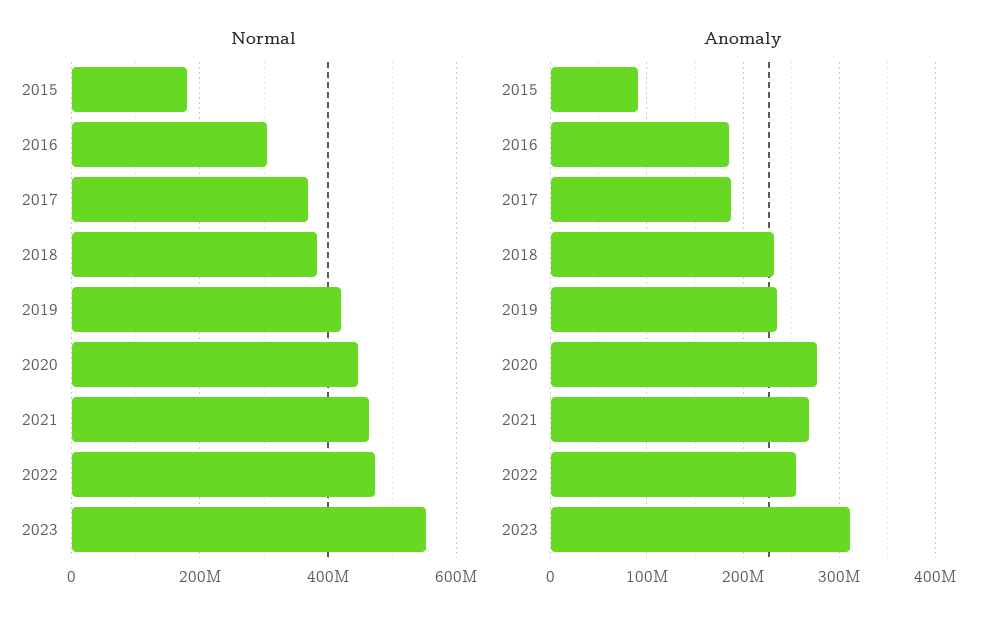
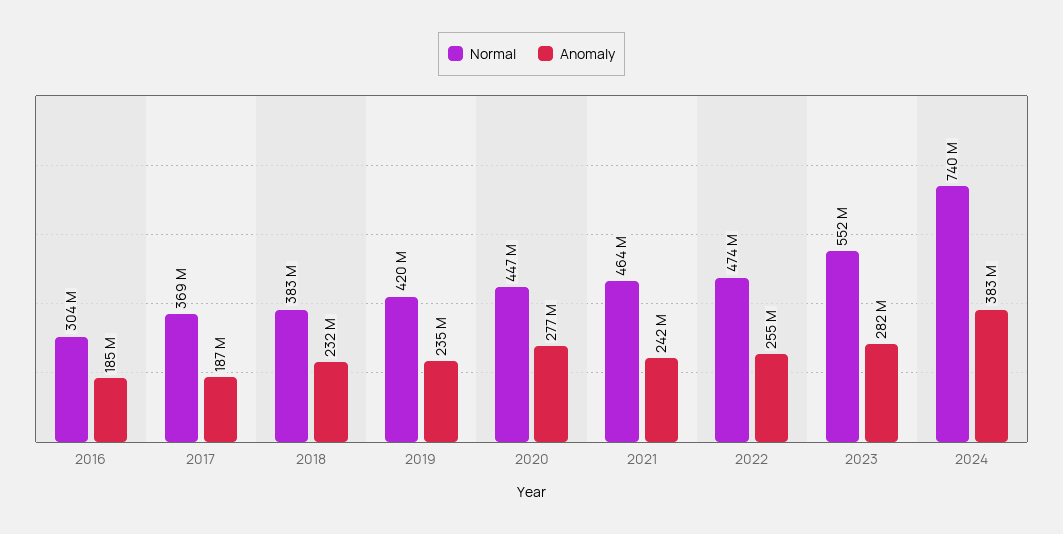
Normal, 2015: 180000000 -> none
Anomaly, 2015: 90000000 -> none
Anomaly, 2021: 270000000 -> 242000000
Anomaly, 2023: 310000000 -> 282000000
Normal, 2024: none -> 740000000
Anomaly, 2024: none -> 383000000

